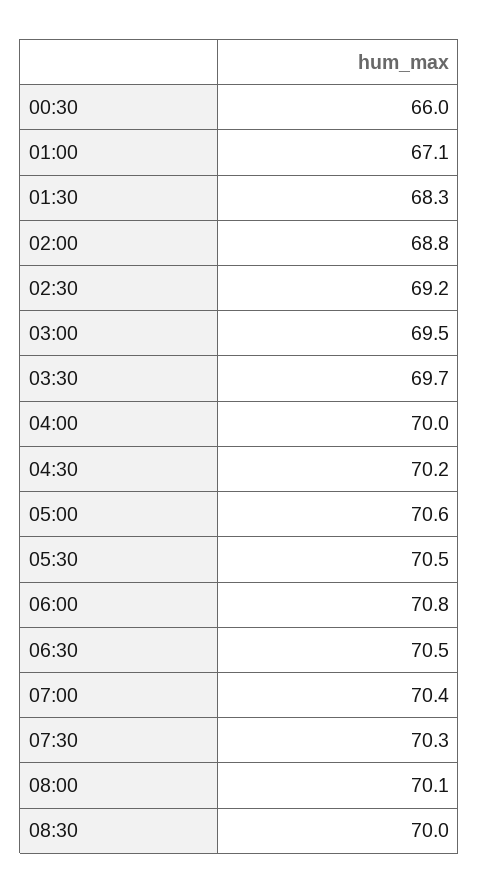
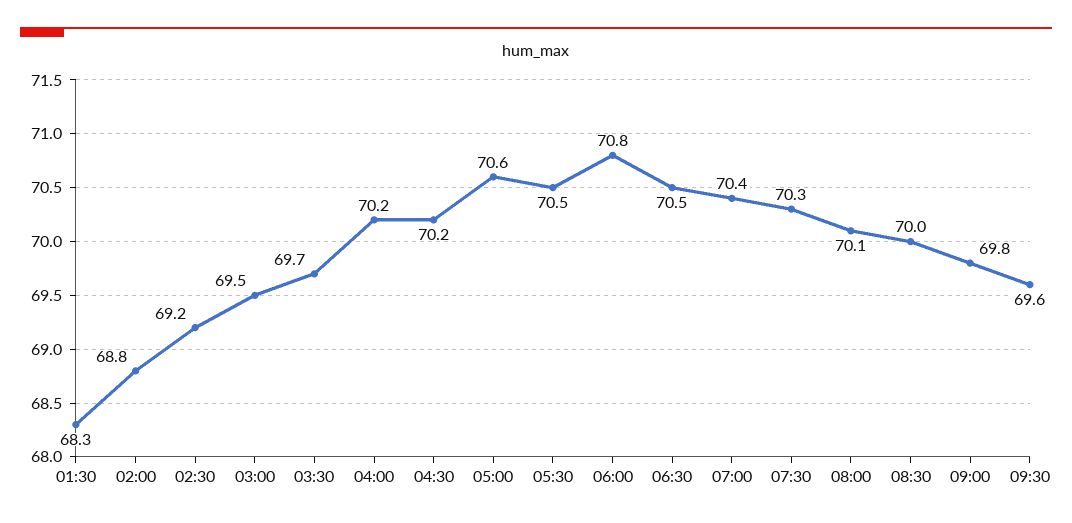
00:30: 66 -> none
01:00: 67.1 -> none
04:00: 70 -> 70.2
09:00: none -> 69.8
09:30: none -> 69.6

